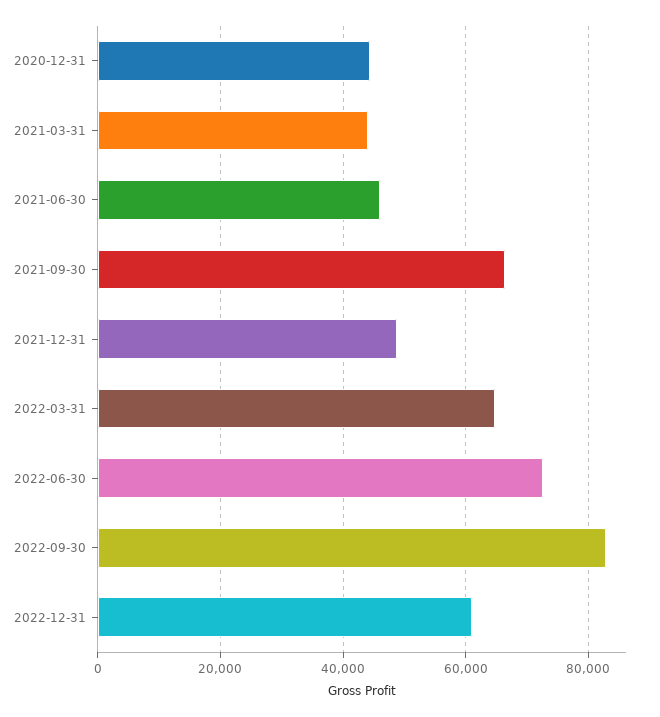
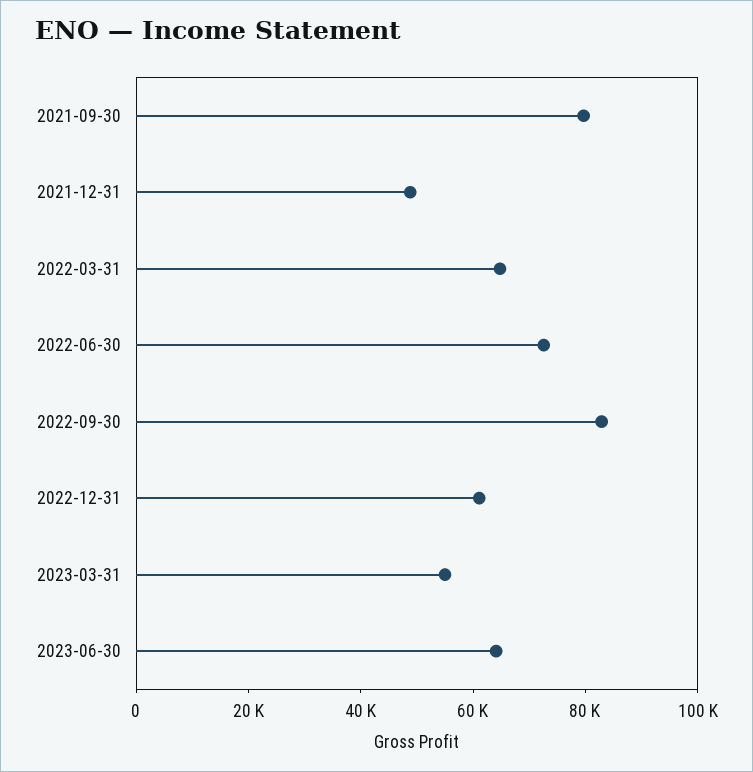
2020-12-31: 44000 -> none
2021-03-31: 44000 -> none
2021-06-30: 46000 -> none
2021-09-30: 66000 -> 80000
2023-03-31: none -> 55000
2023-06-30: none -> 65000

